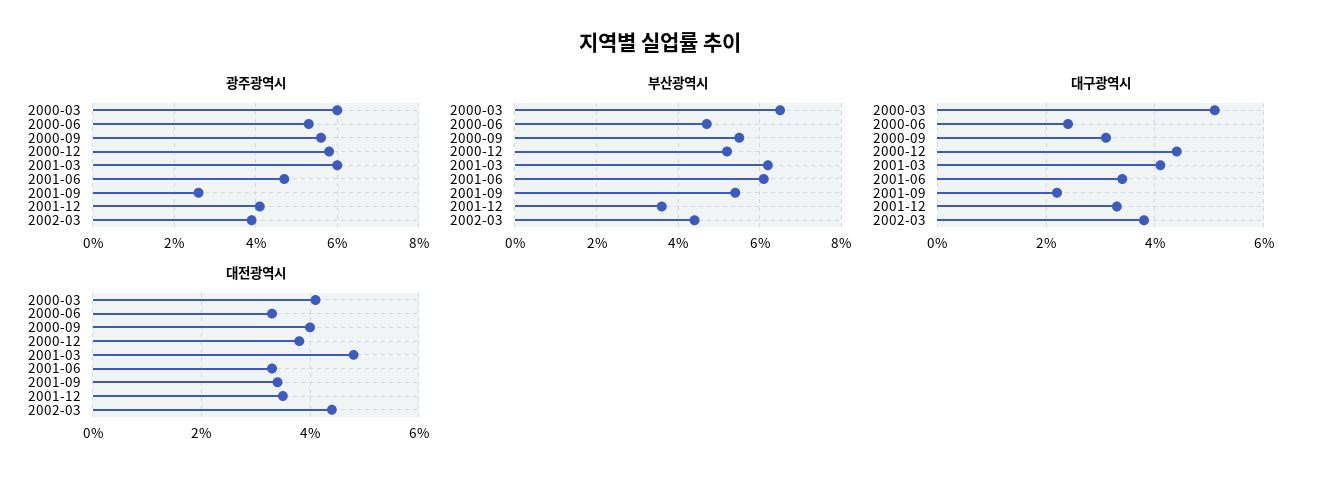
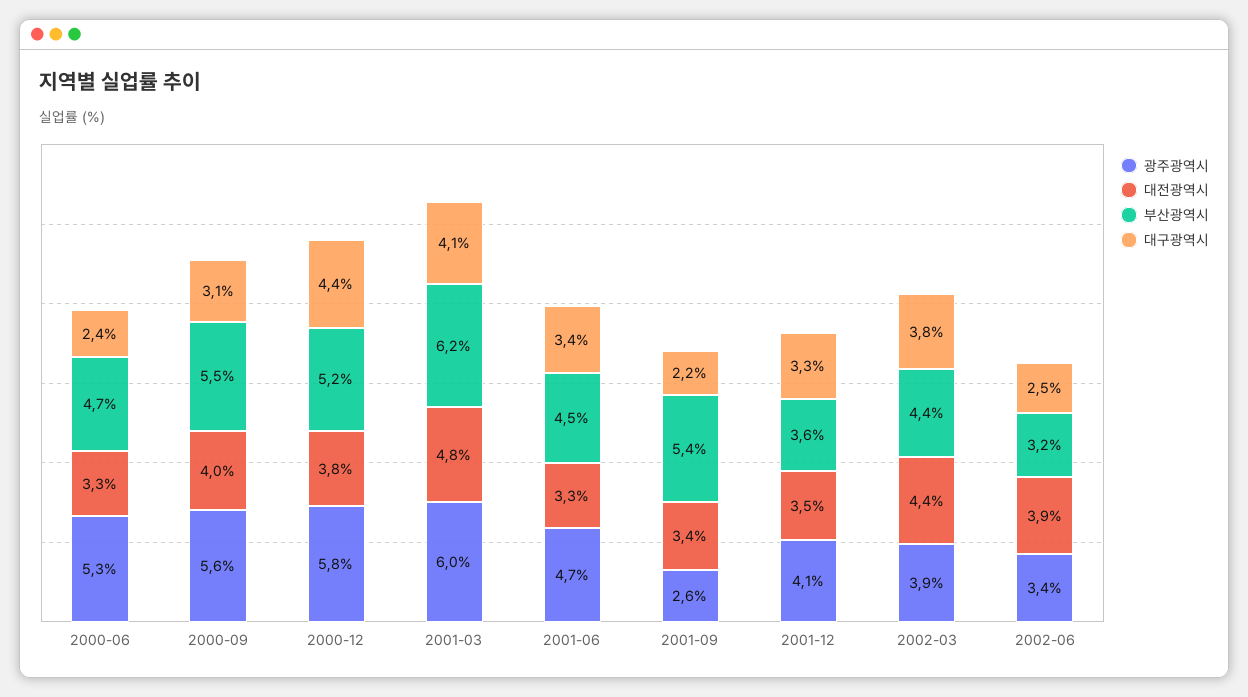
광주광역시, 2000-03: 6 -> none
부산광역시, 2000-03: 6.5 -> none
부산광역시, 2001-06: 6 -> 4.5
대구광역시, 2000-03: 5 -> none
대전광역시, 2000-03: 4 -> none
광주광역시, 2002-06: none -> 3.4
대전광역시, 2002-06: none -> 3.9
부산광역시, 2002-06: none -> 3.2
대구광역시, 2002-06: none -> 2.5

